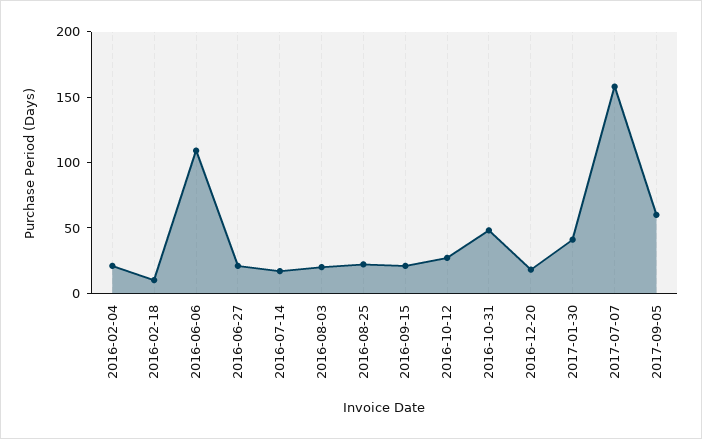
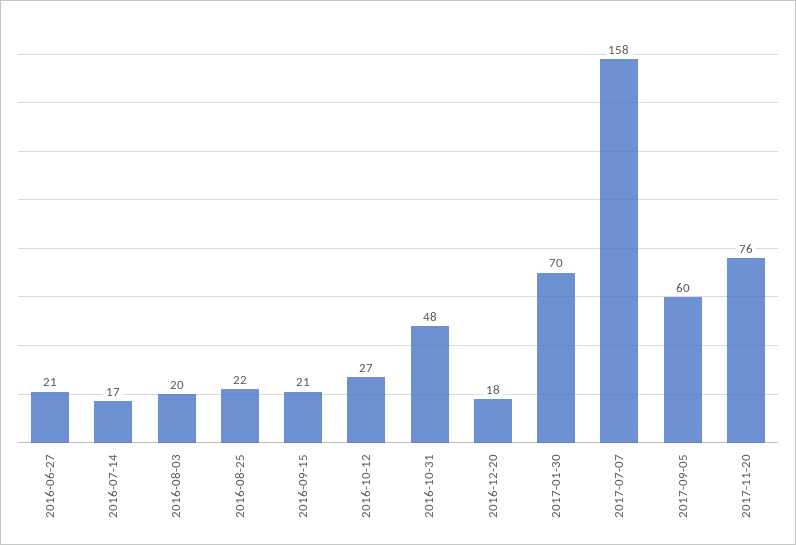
2016-02-04: 20 -> none
2016-02-18: 10 -> none
2016-06-06: 110 -> none
2017-01-30: 40 -> 70
2017-11-20: none -> 76

